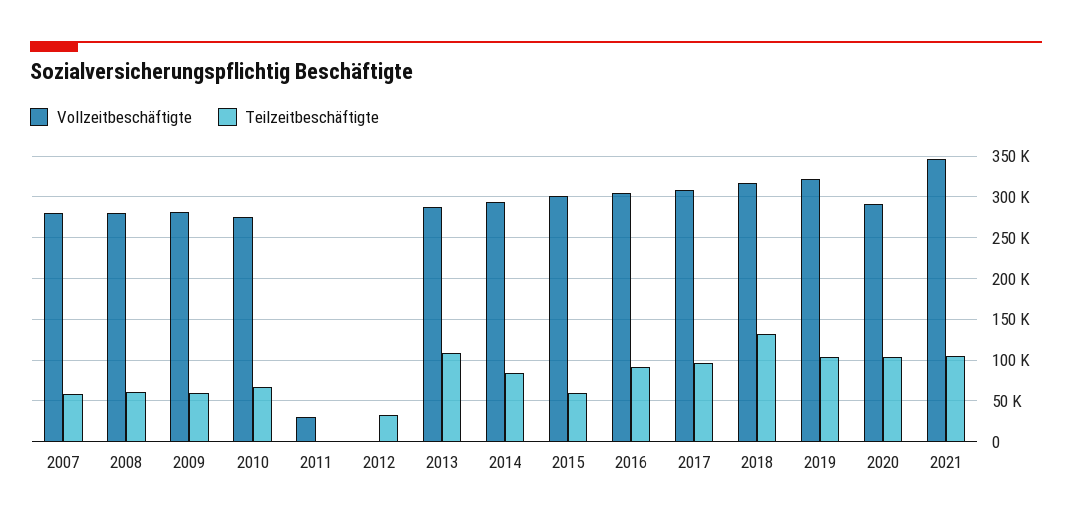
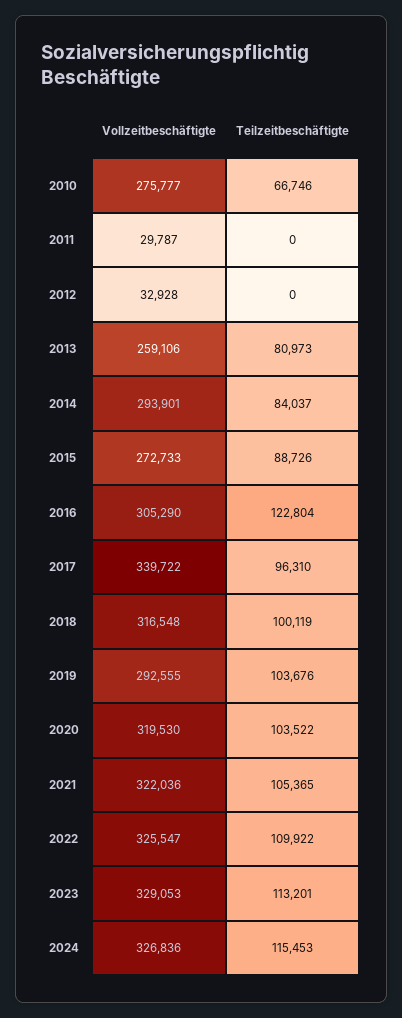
Vollzeitbeschäftigte, 2007: 280000 -> none
Teilzeitbeschäftigte, 2007: 60000 -> none
Vollzeitbeschäftigte, 2008: 280000 -> none
Teilzeitbeschäftigte, 2008: 60000 -> none
Vollzeitbeschäftigte, 2009: 280000 -> none
Teilzeitbeschäftigte, 2009: 60000 -> none
Vollzeitbeschäftigte, 2012: 0 -> 32928
Teilzeitbeschäftigte, 2012: 30000 -> 0
Vollzeitbeschäftigte, 2013: 290000 -> 259106
Teilzeitbeschäftigte, 2013: 110000 -> 80973
Vollzeitbeschäftigte, 2015: 300000 -> 272733
Teilzeitbeschäftigte, 2015: 60000 -> 88726
Teilzeitbeschäftigte, 2016: 90000 -> 122804
Vollzeitbeschäftigte, 2017: 310000 -> 339722
Teilzeitbeschäftigte, 2018: 130000 -> 100119
Vollzeitbeschäftigte, 2019: 320000 -> 292555
Vollzeitbeschäftigte, 2020: 290000 -> 319530
Vollzeitbeschäftigte, 2021: 350000 -> 322036
Vollzeitbeschäftigte, 2022: none -> 325547
Teilzeitbeschäftigte, 2022: none -> 109922
Vollzeitbeschäftigte, 2023: none -> 329053
Teilzeitbeschäftigte, 2023: none -> 113201
Vollzeitbeschäftigte, 2024: none -> 326836
Teilzeitbeschäftigte, 2024: none -> 115453

